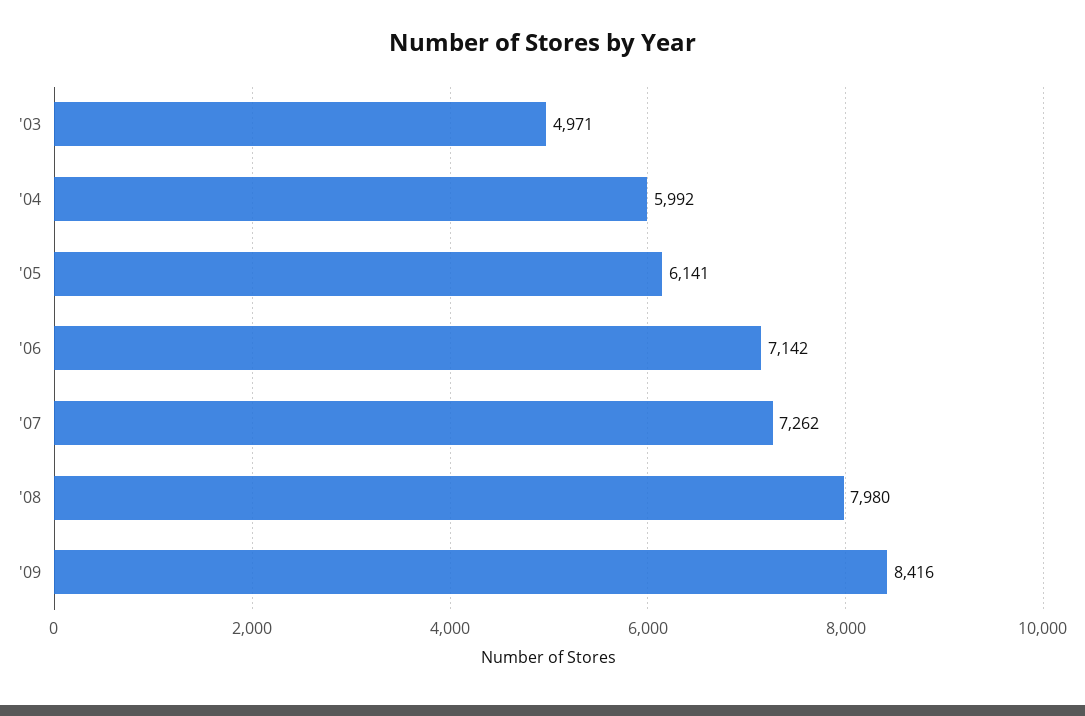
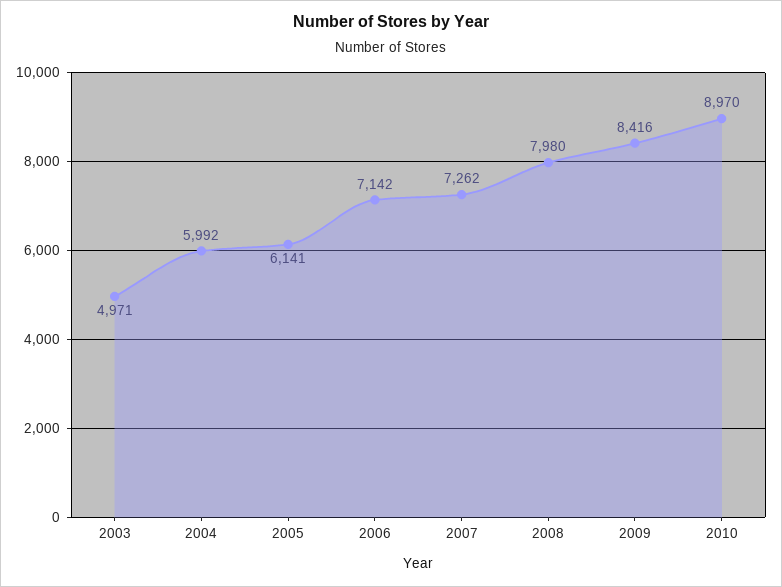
2010: none -> 8970

